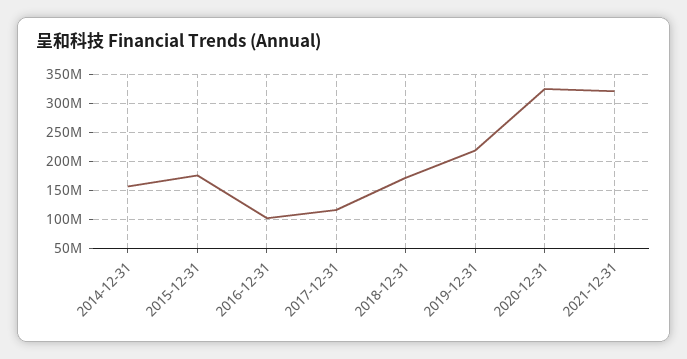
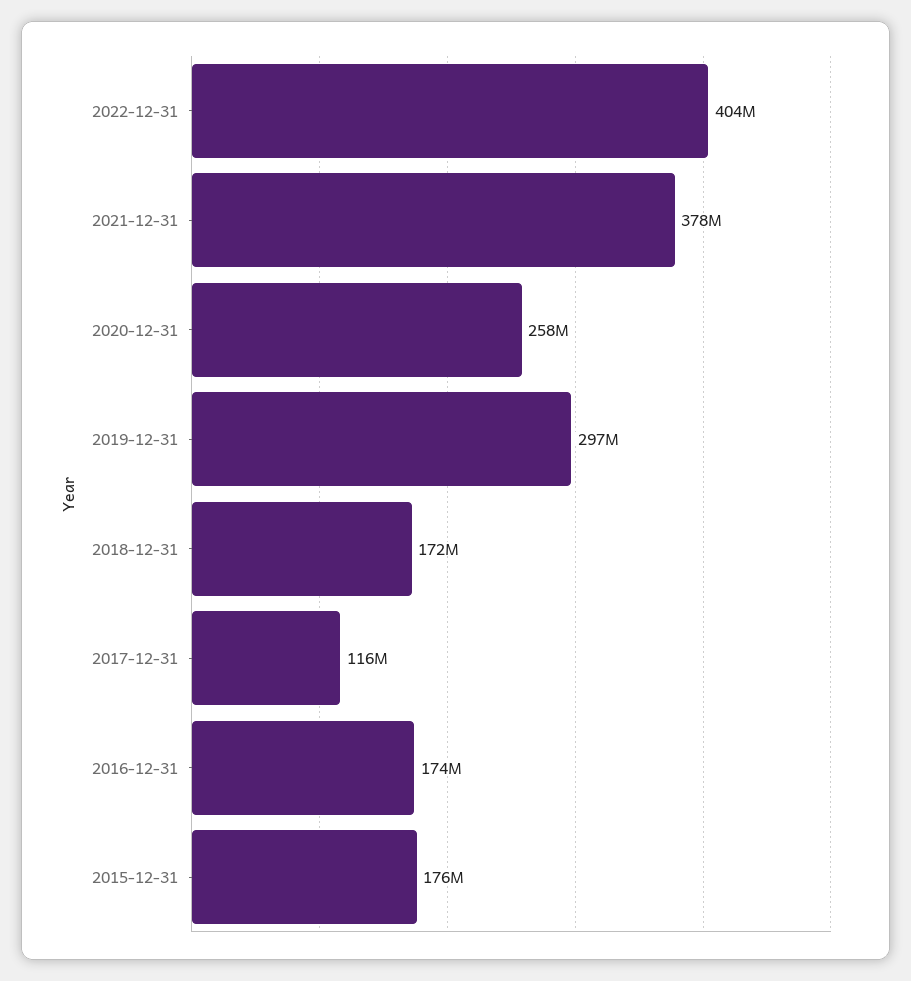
2014-12-31: 150000000 -> none
2016-12-31: 100000000 -> 174000000
2019-12-31: 225000000 -> 297000000
2020-12-31: 325000000 -> 258000000
2021-12-31: 325000000 -> 378000000
2022-12-31: none -> 404000000

